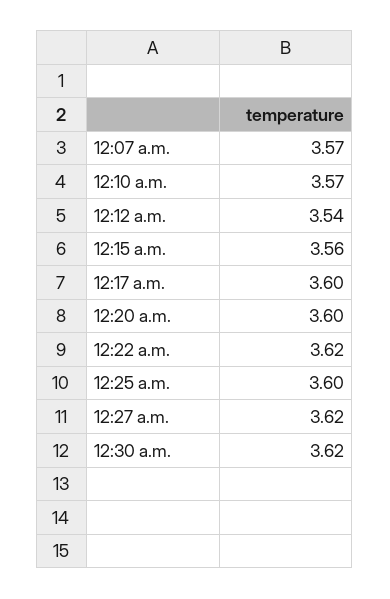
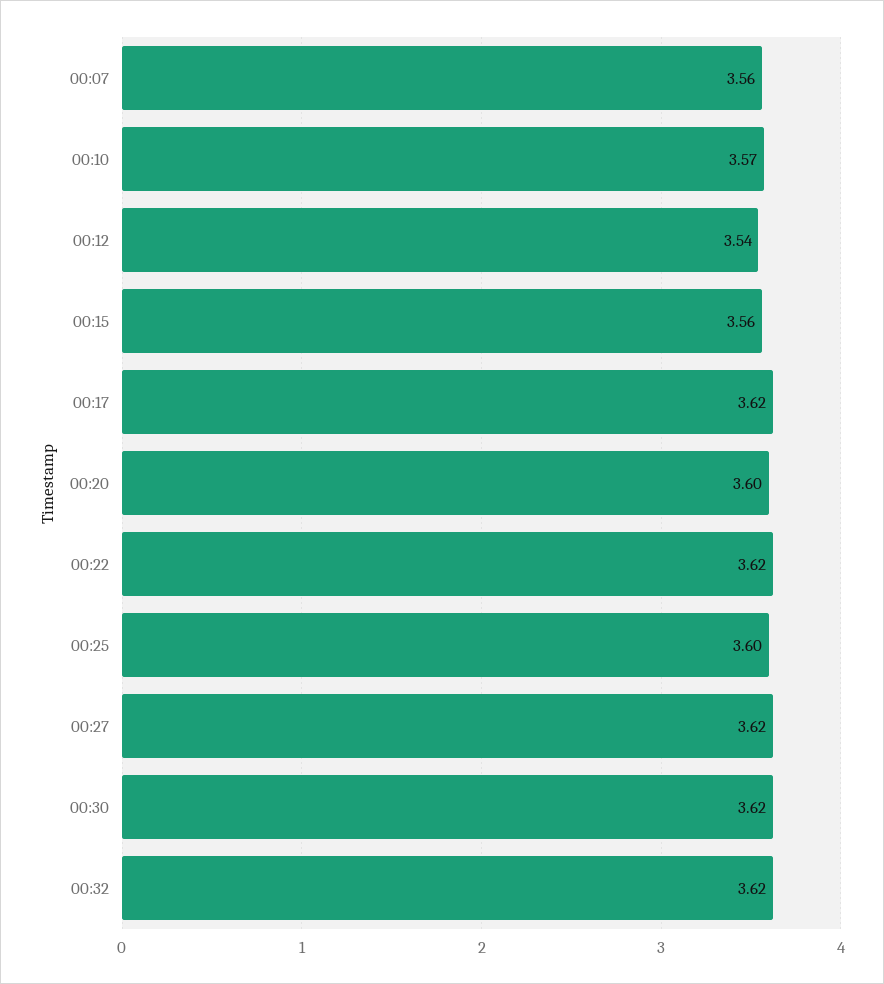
12:07 a.m.: 3.57 -> 3.56
12:17 a.m.: 3.6 -> 3.62
00:32: none -> 3.62

